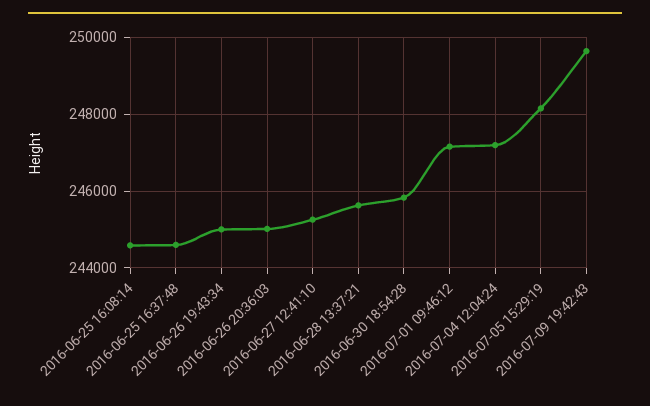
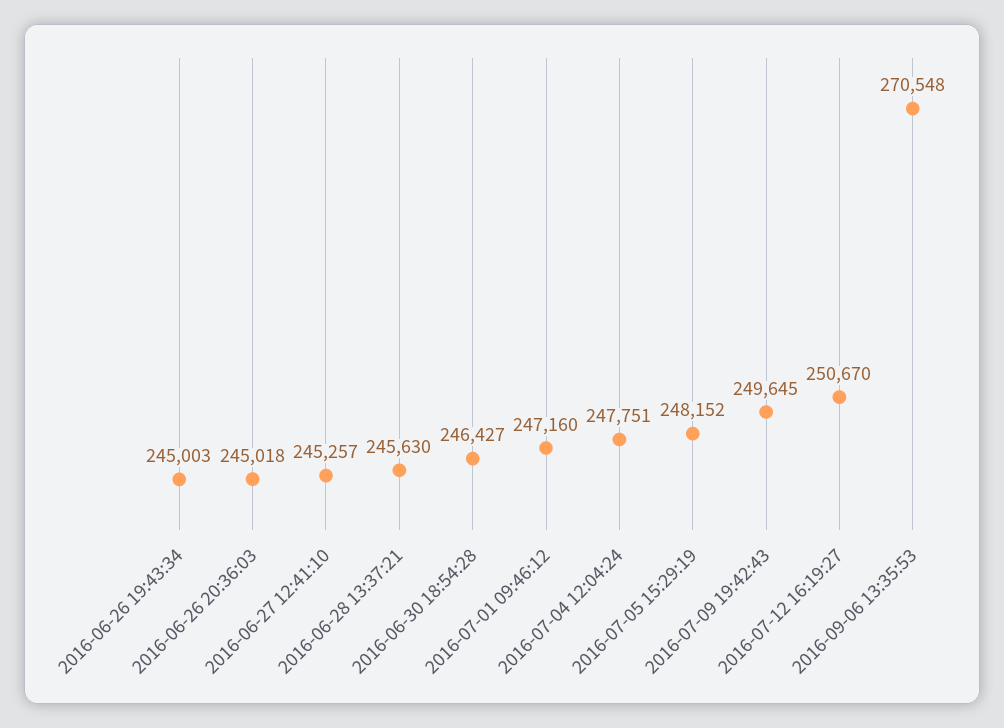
2016-06-25 16:08:14: 244600 -> none
2016-06-25 16:37:48: 244600 -> none
2016-06-30 18:54:28: 245800 -> 246427
2016-07-04 12:04:24: 247200 -> 247751
2016-07-12 16:19:27: none -> 250670
2016-09-06 13:35:53: none -> 270548

